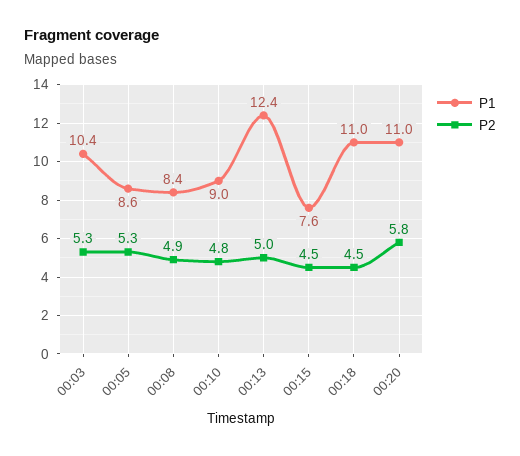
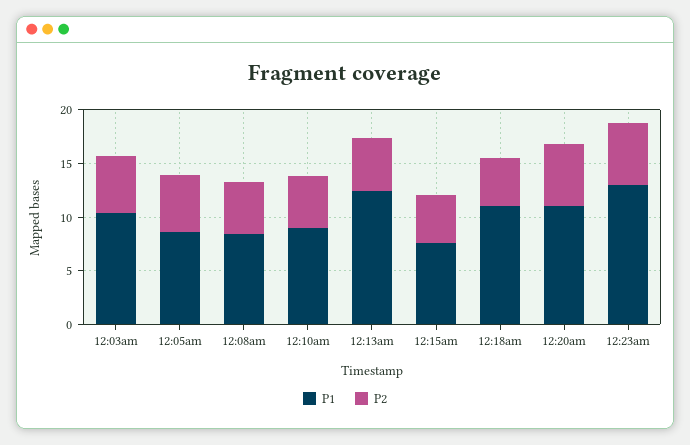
P1, 12:23am: none -> 13
P2, 12:23am: none -> 6

